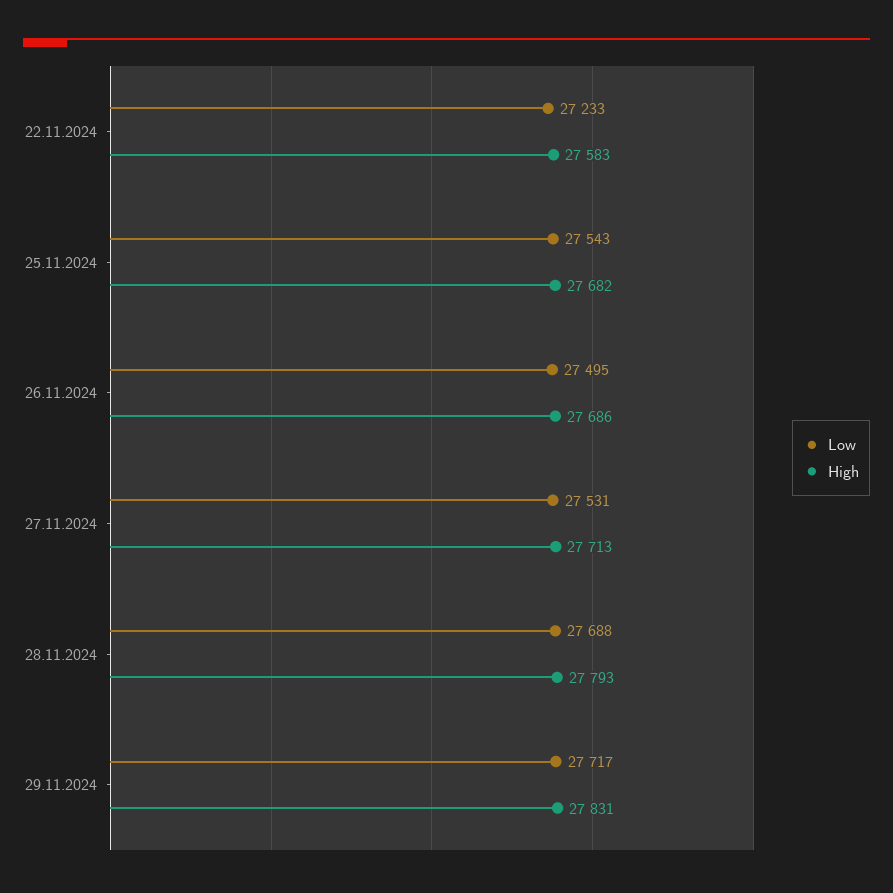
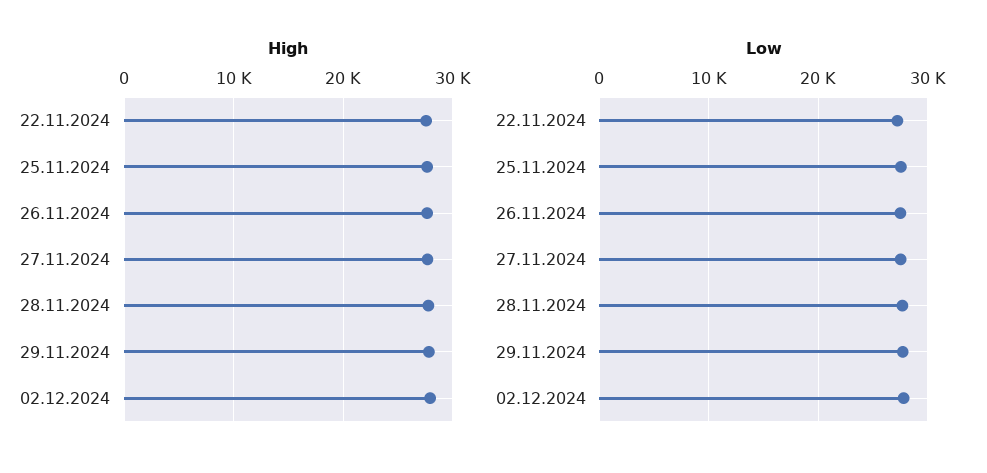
High, 02.12.2024: none -> 28000
Low, 02.12.2024: none -> 28000

